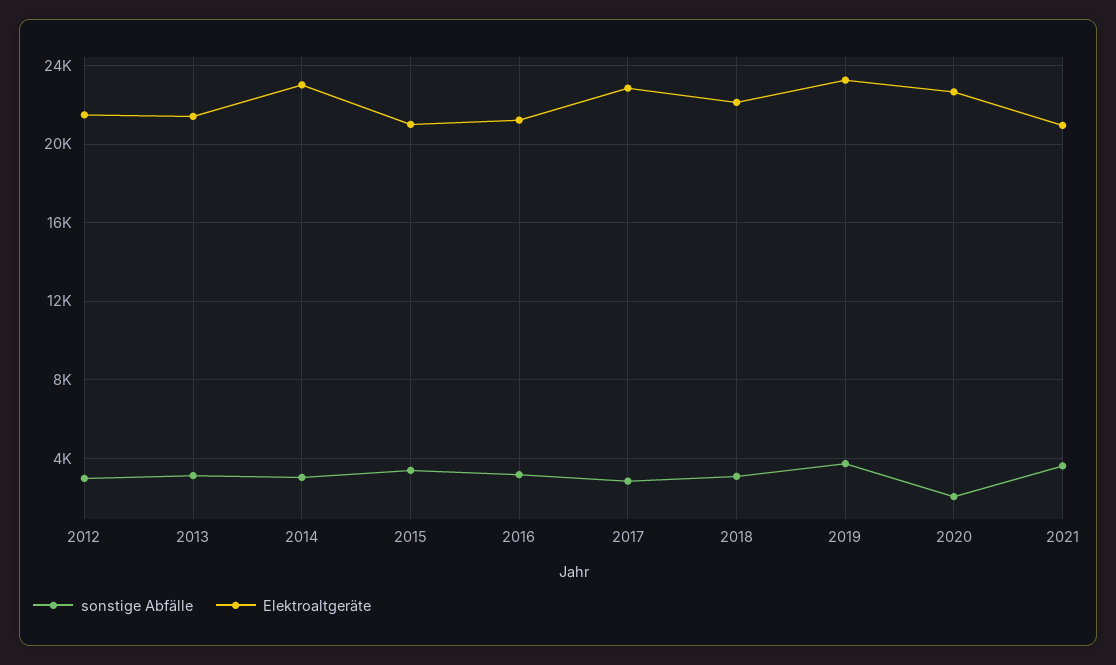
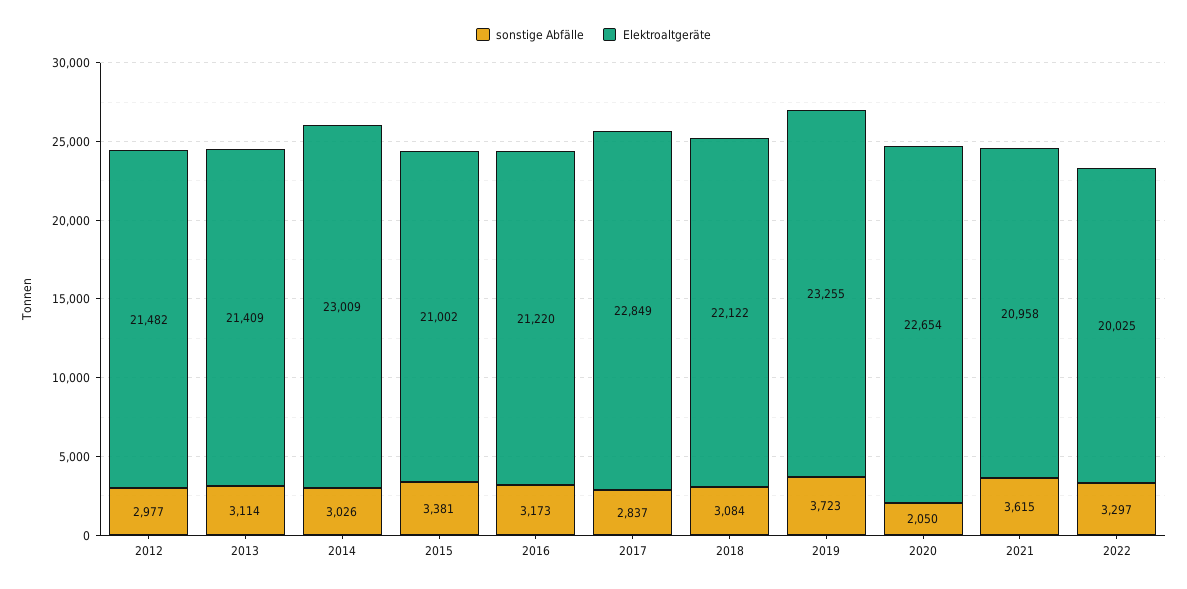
sonstige Abfälle, 2022: none -> 3297
Elektroaltgeräte, 2022: none -> 20025

